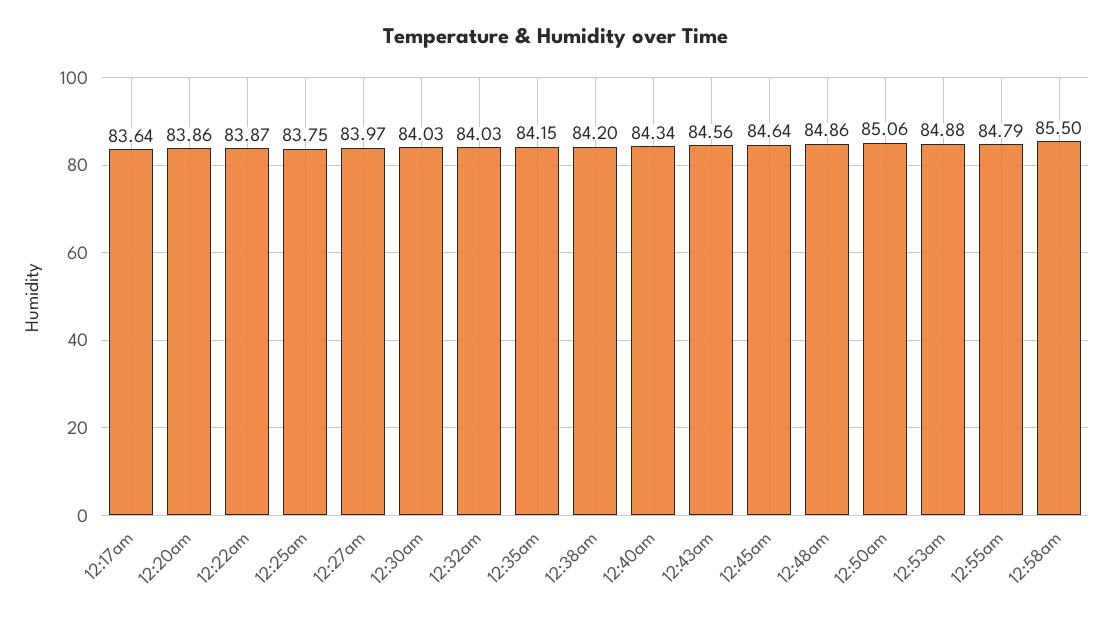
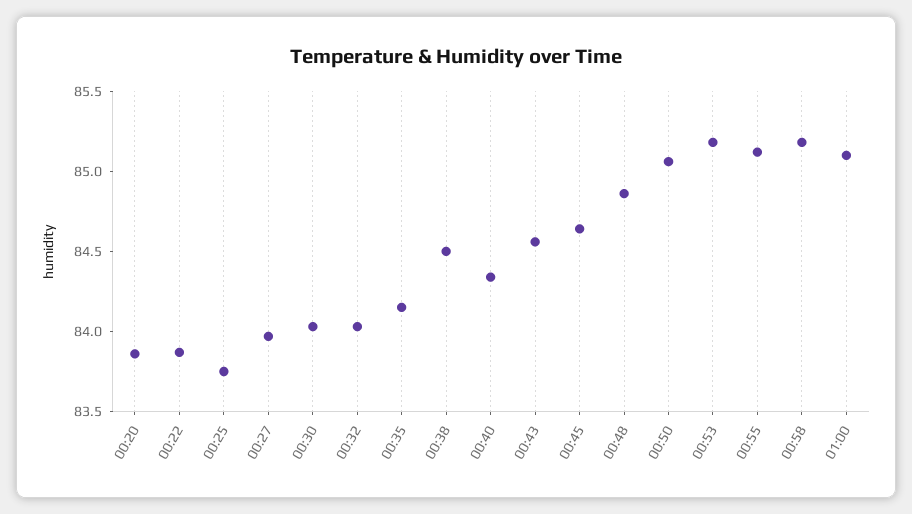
12:17am: 83.64 -> none
12:38am: 84.2 -> 84.5
12:53am: 84.88 -> 85.2
12:55am: 84.79 -> 85.1
12:58am: 85.5 -> 85.2
01:00: none -> 85.1

